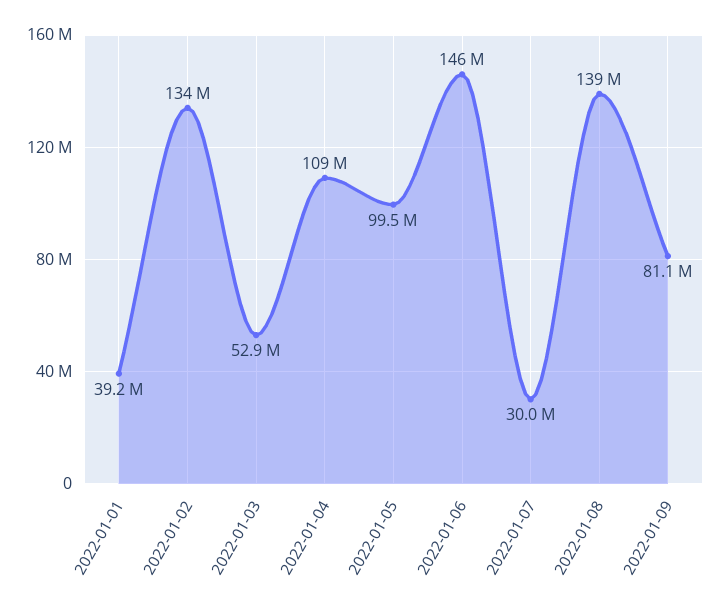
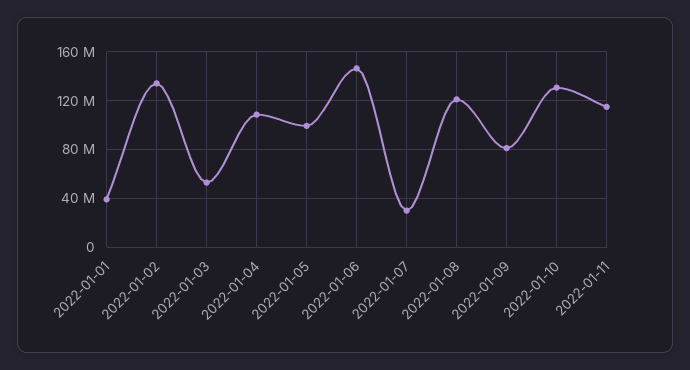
2022-01-08: 139000000 -> 120000000
2022-01-10: none -> 130000000
2022-01-11: none -> 115000000

